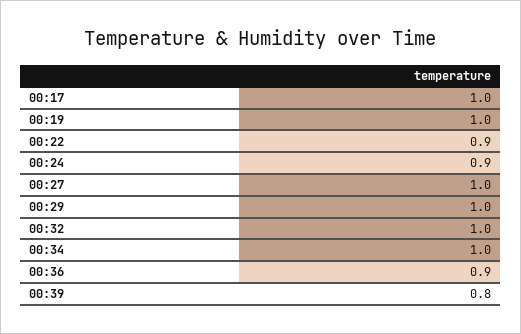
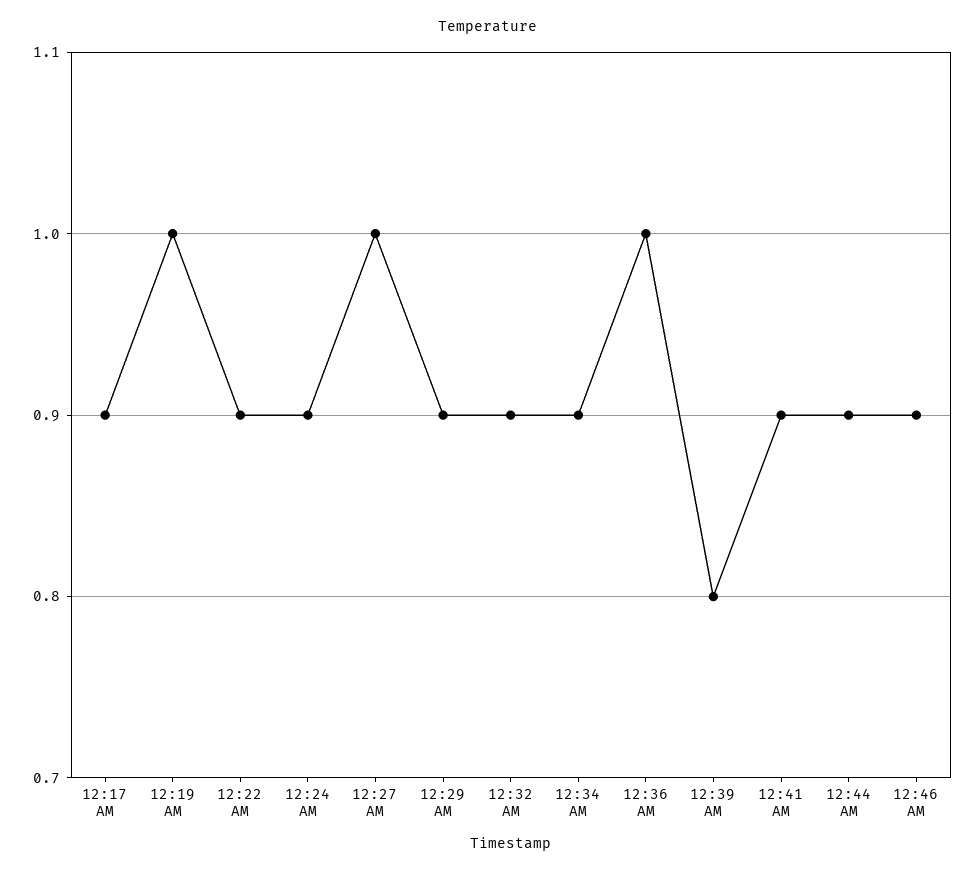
00:17: 1 -> 0.9
00:29: 1 -> 0.9
00:32: 1 -> 0.9
00:34: 1 -> 0.9
00:36: 0.9 -> 1
12:41 AM: none -> 0.9
12:44 AM: none -> 0.9
12:46 AM: none -> 0.9

